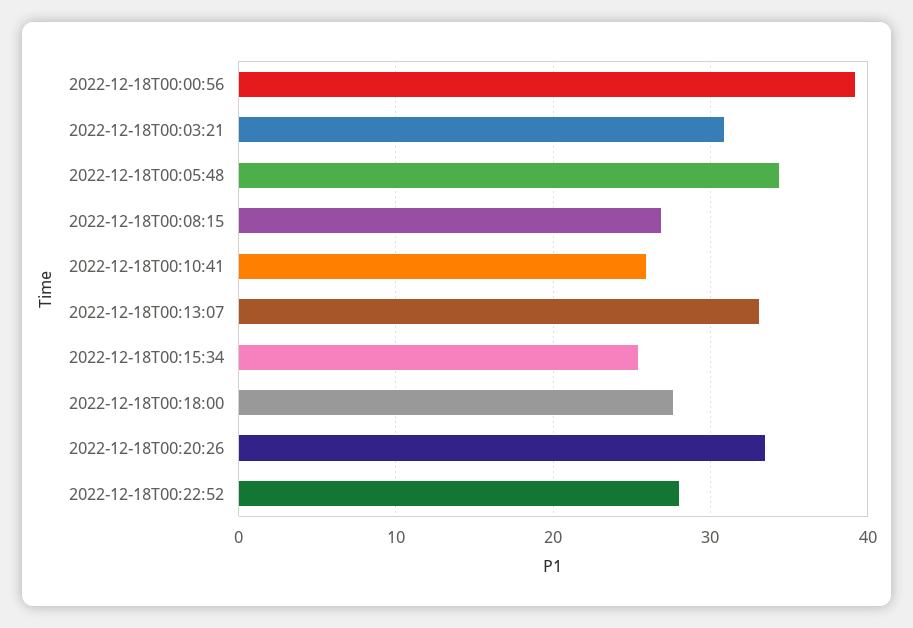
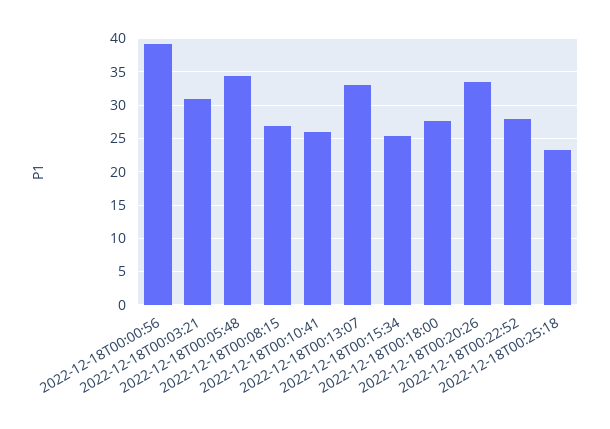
2022-12-18T00:25:18: none -> 23

